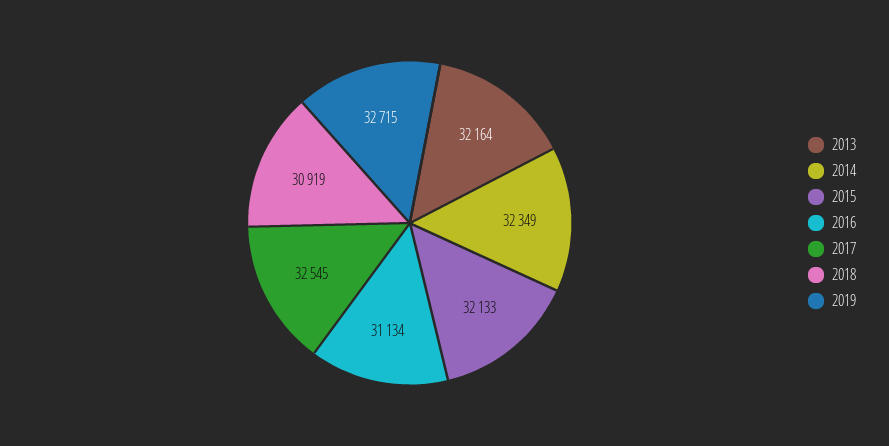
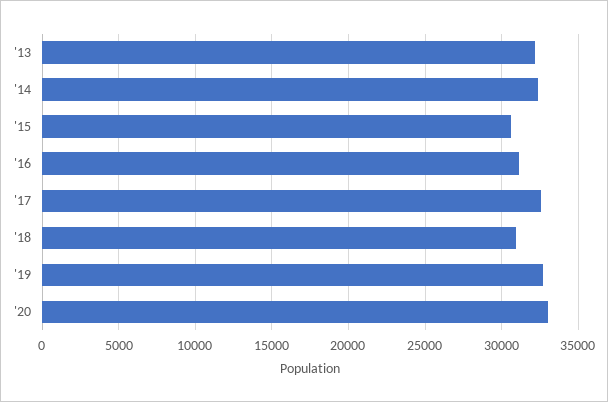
2015: 32133 -> 30500
'20: none -> 33000

